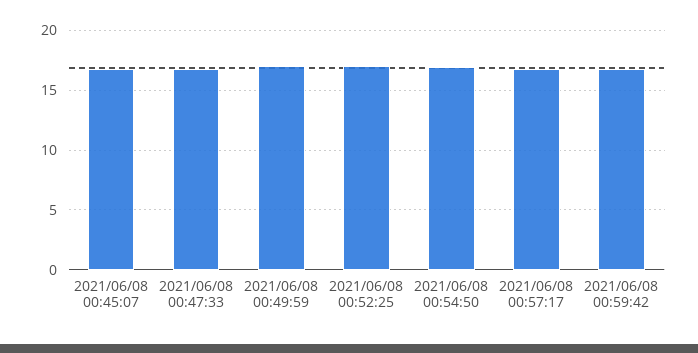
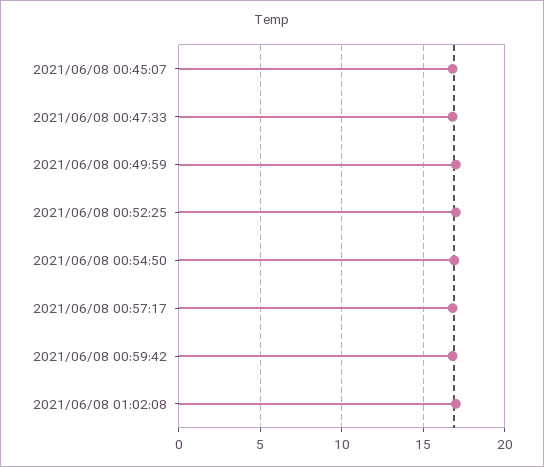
2021/06/08 01:02:08: none -> 17

